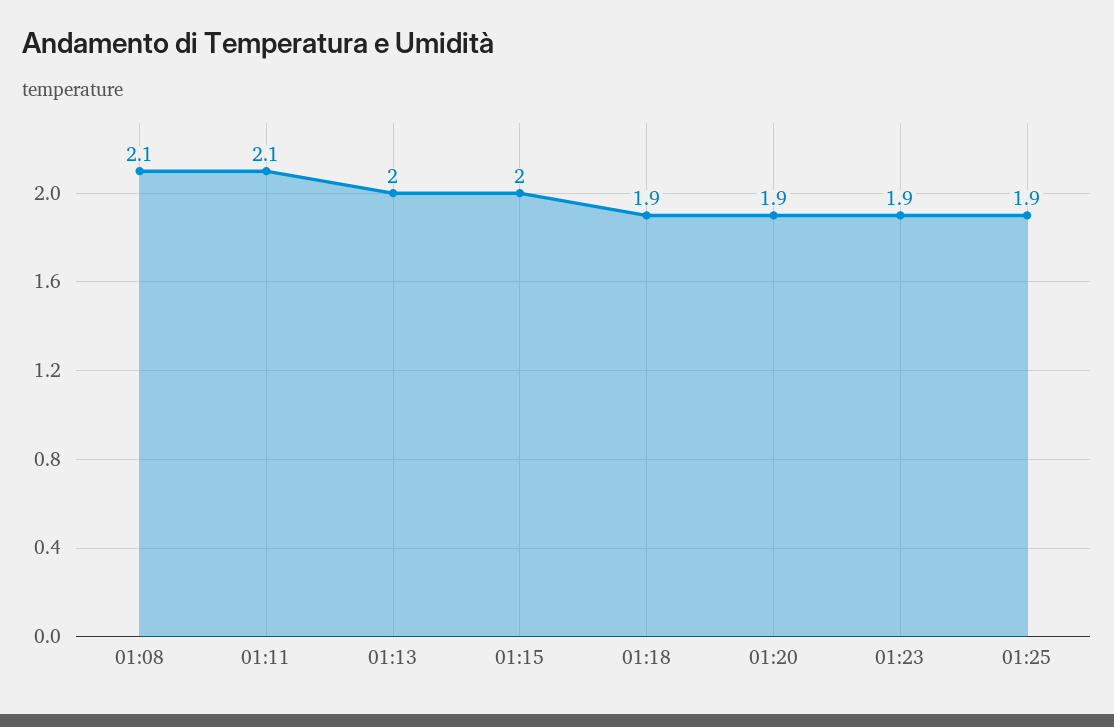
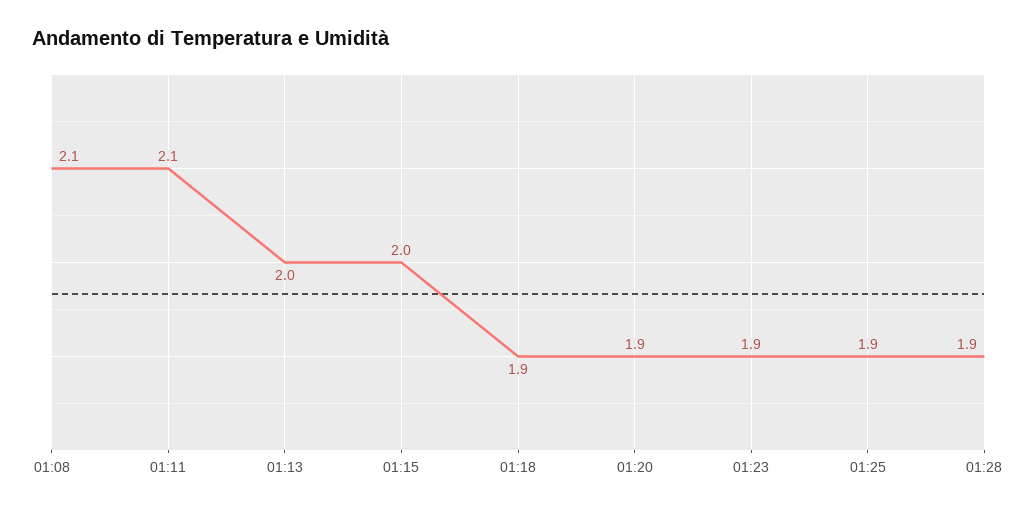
01:28: none -> 1.9

